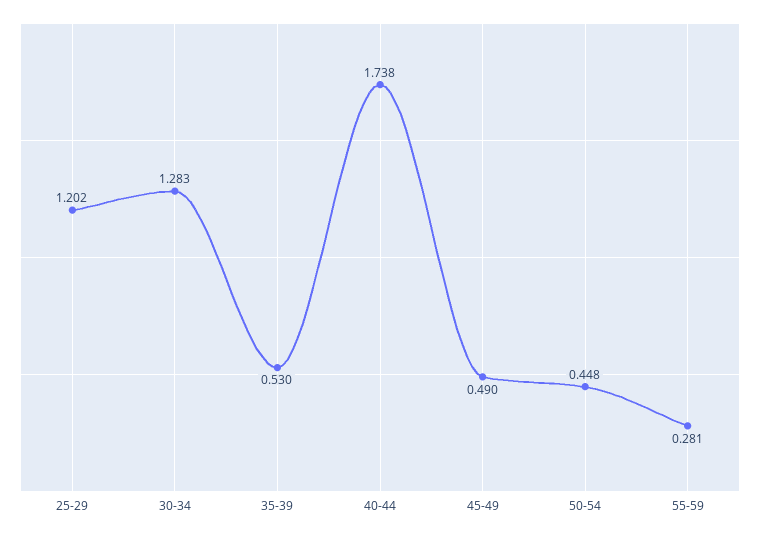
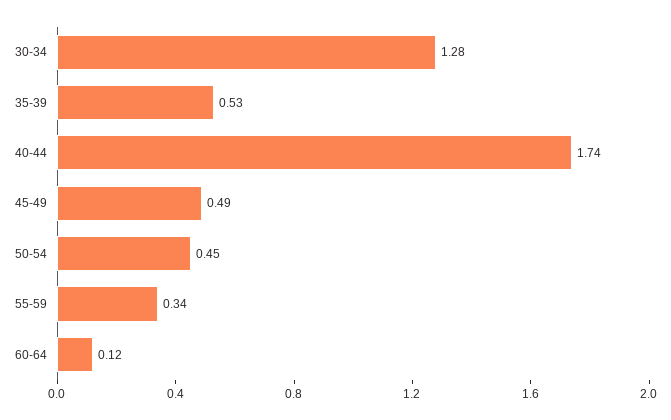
25-29: 1.202 -> none
55-59: 0.281 -> 0.34
60-64: none -> 0.12

